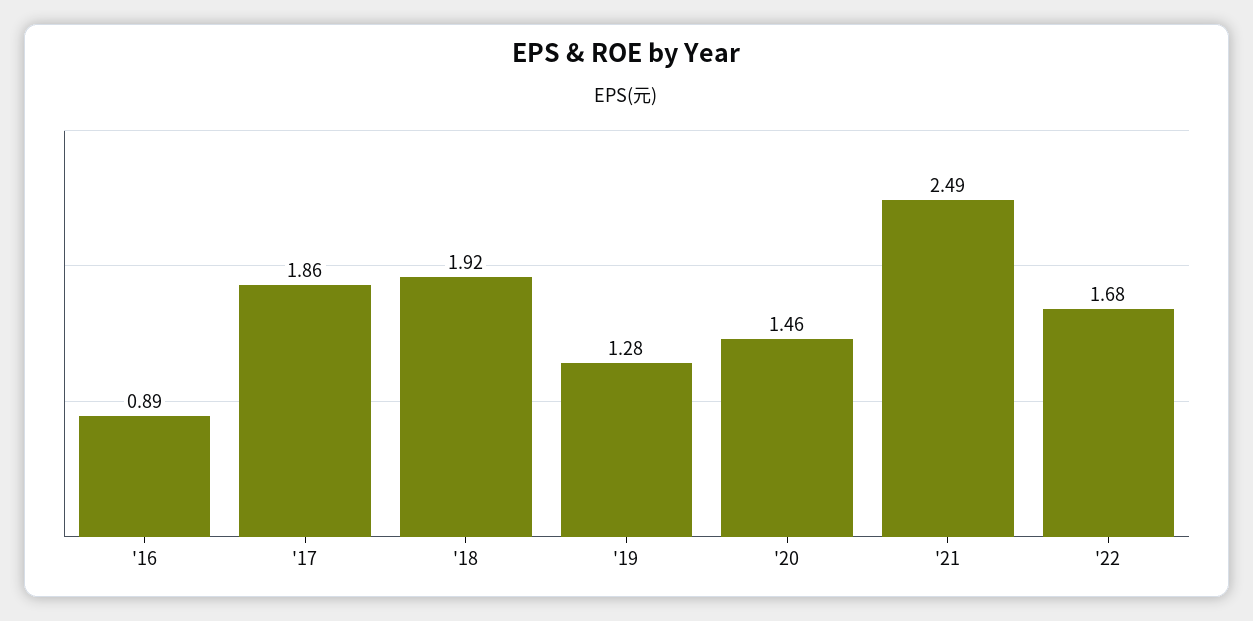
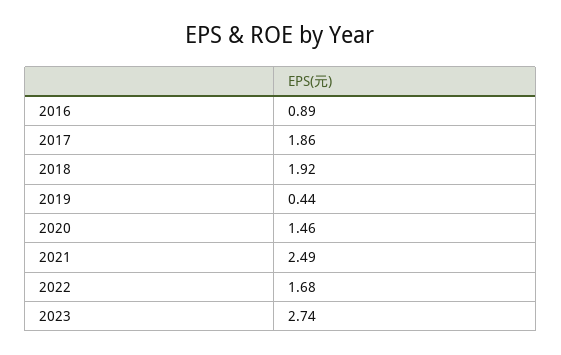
'19: 1.28 -> 0.44
2023: none -> 2.74

